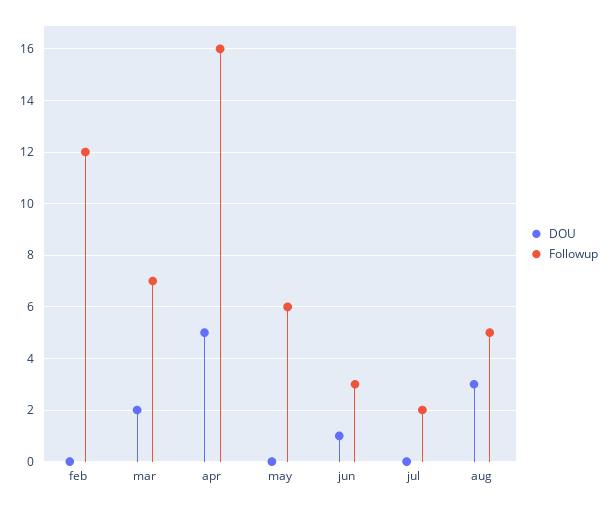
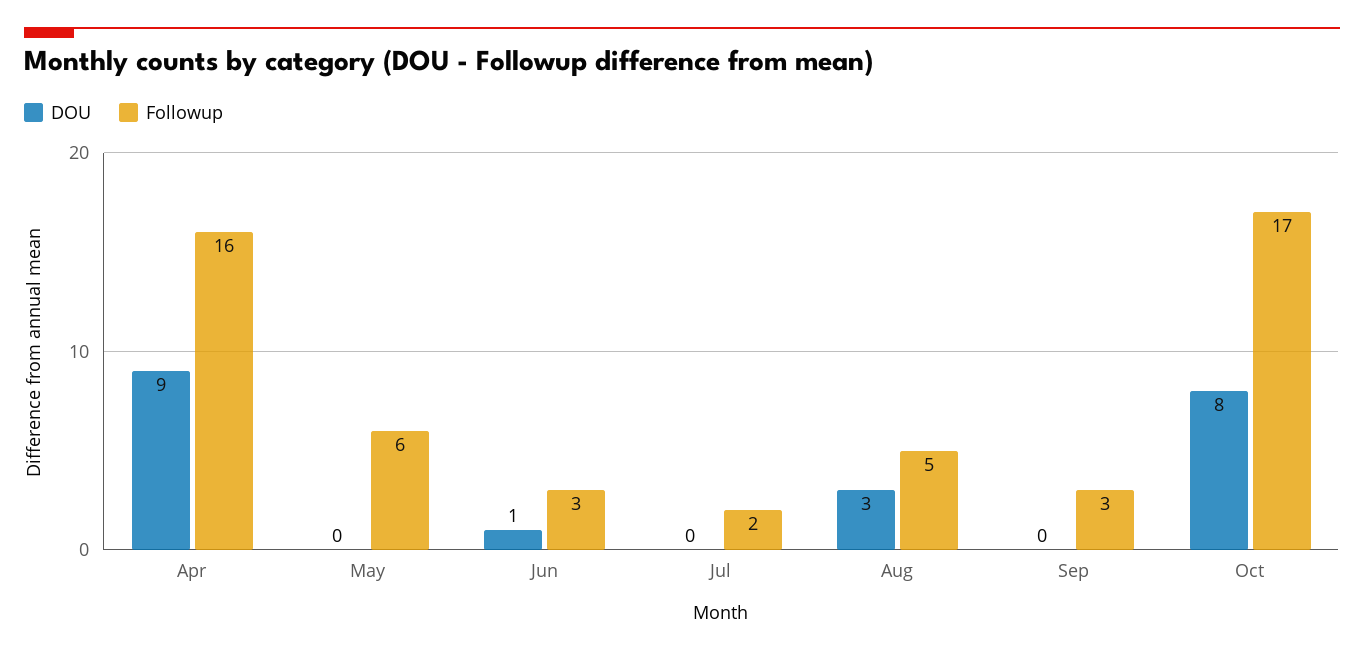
DOU, feb: 0 -> none
Followup, feb: 12 -> none
DOU, mar: 2 -> none
Followup, mar: 7 -> none
DOU, apr: 5 -> 9
DOU, Sep: none -> 0
Followup, Sep: none -> 3
DOU, Oct: none -> 8
Followup, Oct: none -> 17

